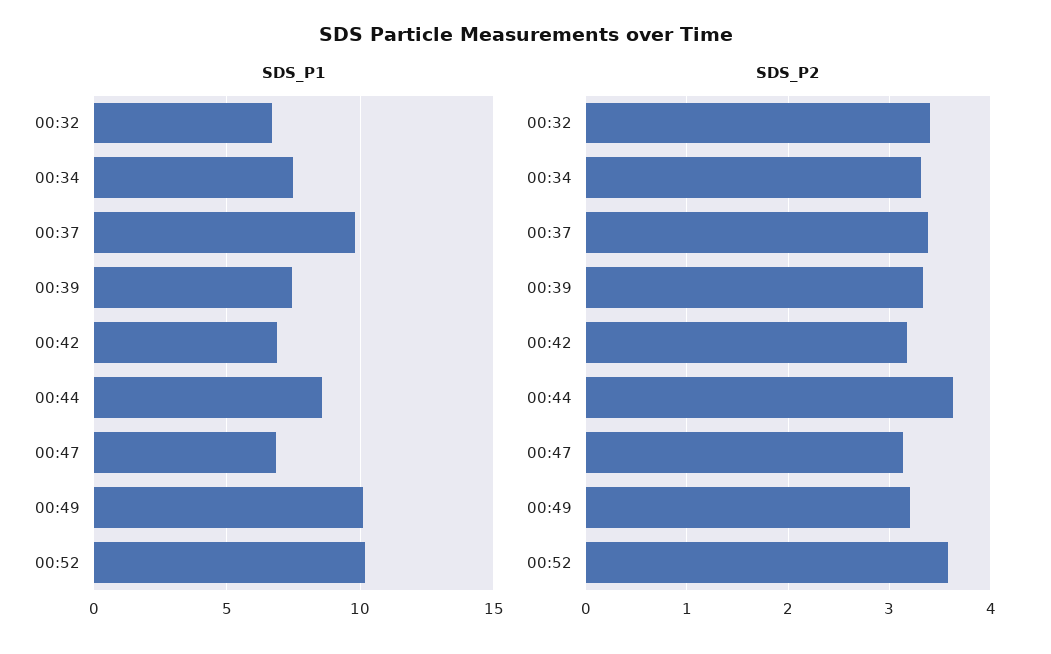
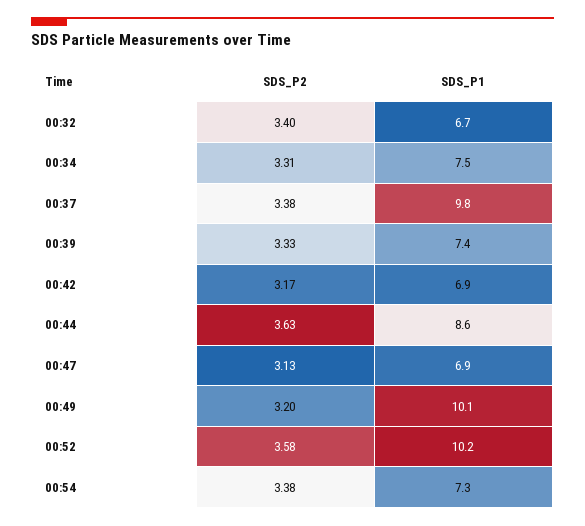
SDS_P2, 00:54: none -> 3.38
SDS_P1, 00:54: none -> 7.3

